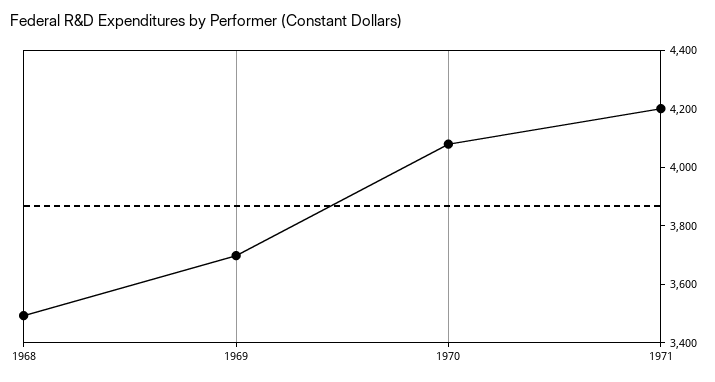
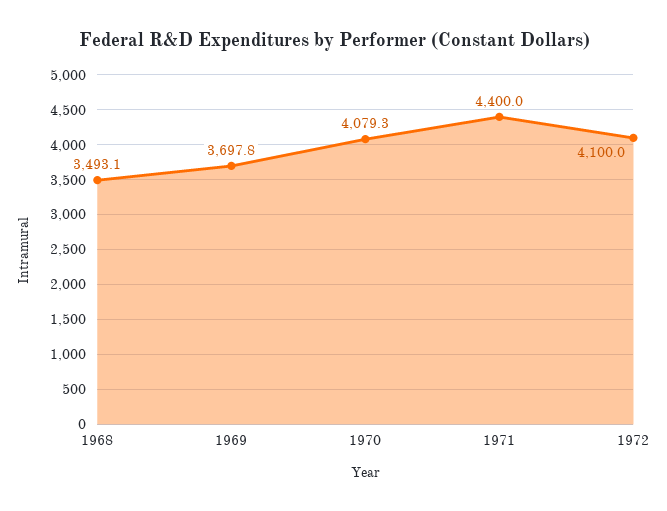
1971: 4200 -> 4400
1972: none -> 4100

